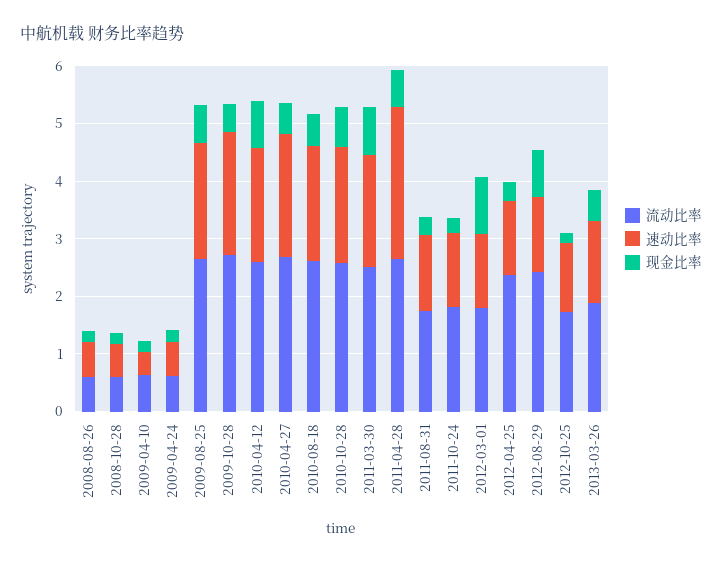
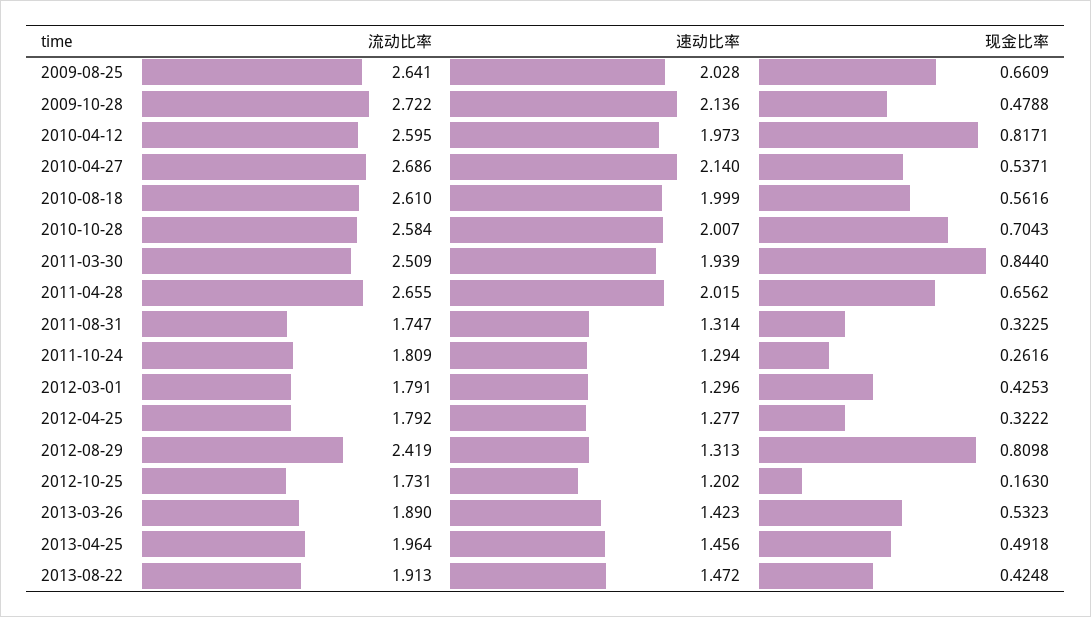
流动比率, 2008-08-26: 0.6 -> none
速动比率, 2008-08-26: 0.6 -> none
现金比率, 2008-08-26: 0.2 -> none
流动比率, 2008-10-28: 0.6 -> none
速动比率, 2008-10-28: 0.6 -> none
现金比率, 2008-10-28: 0.2 -> none
流动比率, 2009-04-10: 0.6 -> none
速动比率, 2009-04-10: 0.4 -> none
现金比率, 2009-04-10: 0.2 -> none
流动比率, 2009-04-24: 0.6 -> none
速动比率, 2009-04-24: 0.6 -> none
现金比率, 2009-04-24: 0.2 -> none
速动比率, 2011-04-28: 2.6 -> 2.015
现金比率, 2012-03-01: 1 -> 0.4253
流动比率, 2012-04-25: 2.4 -> 1.792
流动比率, 2013-04-25: none -> 1.964
速动比率, 2013-04-25: none -> 1.456
现金比率, 2013-04-25: none -> 0.4918
流动比率, 2013-08-22: none -> 1.913
速动比率, 2013-08-22: none -> 1.472
现金比率, 2013-08-22: none -> 0.4248

